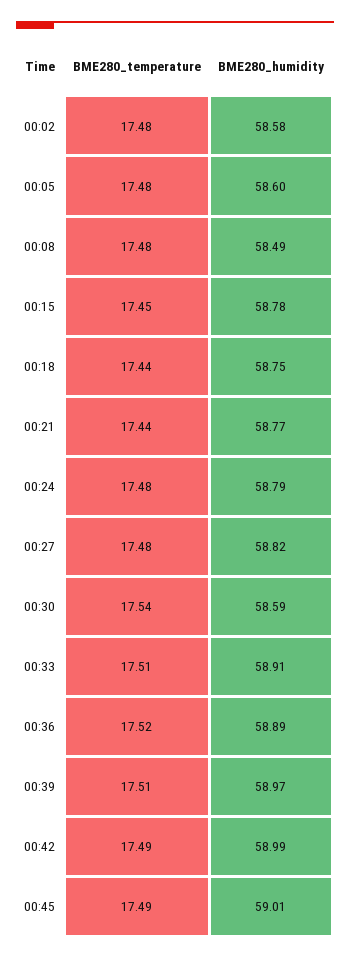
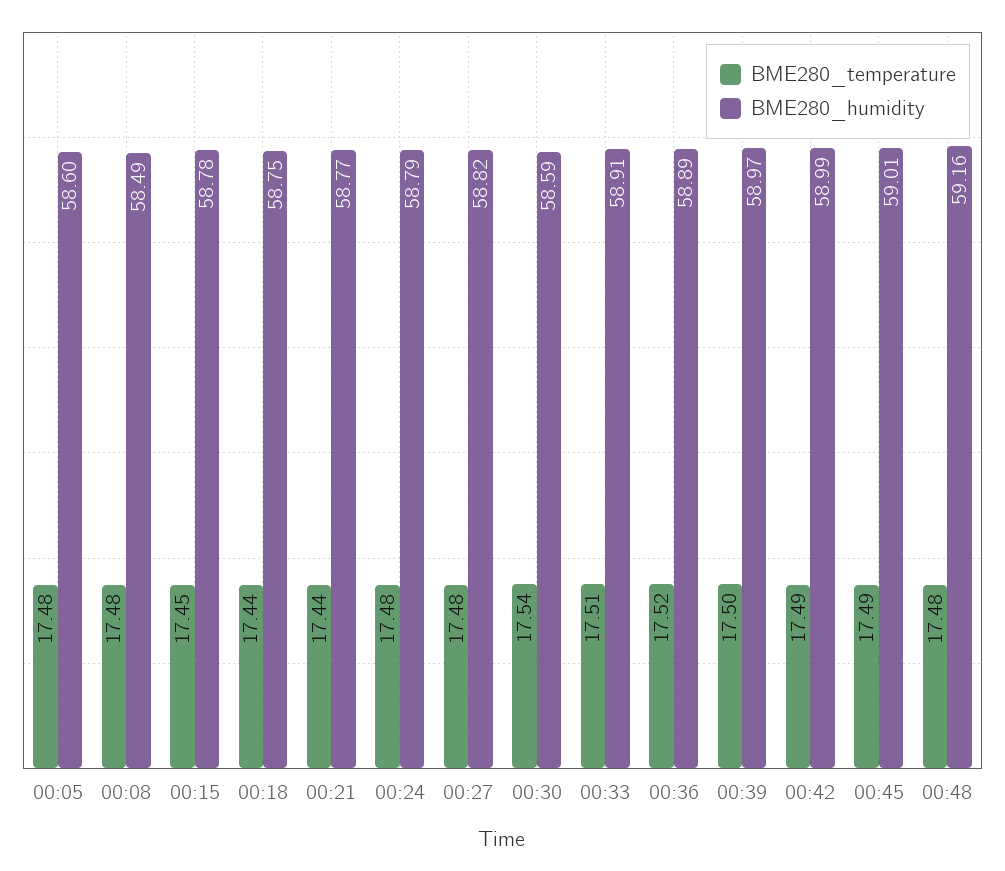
BME280_temperature, 00:02: 17.48 -> none
BME280_humidity, 00:02: 58.58 -> none
BME280_temperature, 00:39: 17.51 -> 17.5
BME280_temperature, 00:48: none -> 17.48
BME280_humidity, 00:48: none -> 59.16

